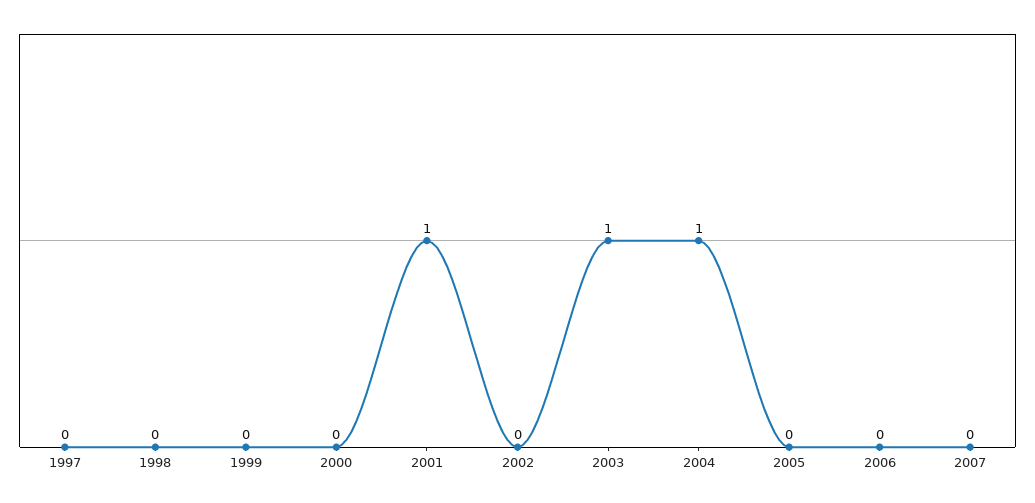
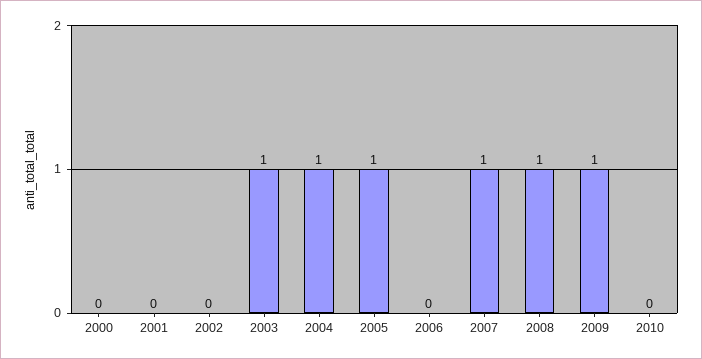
1997: 0 -> none
1998: 0 -> none
1999: 0 -> none
2001: 1 -> 0
2005: 0 -> 1
2007: 0 -> 1
2008: none -> 1
2009: none -> 1
2010: none -> 0

